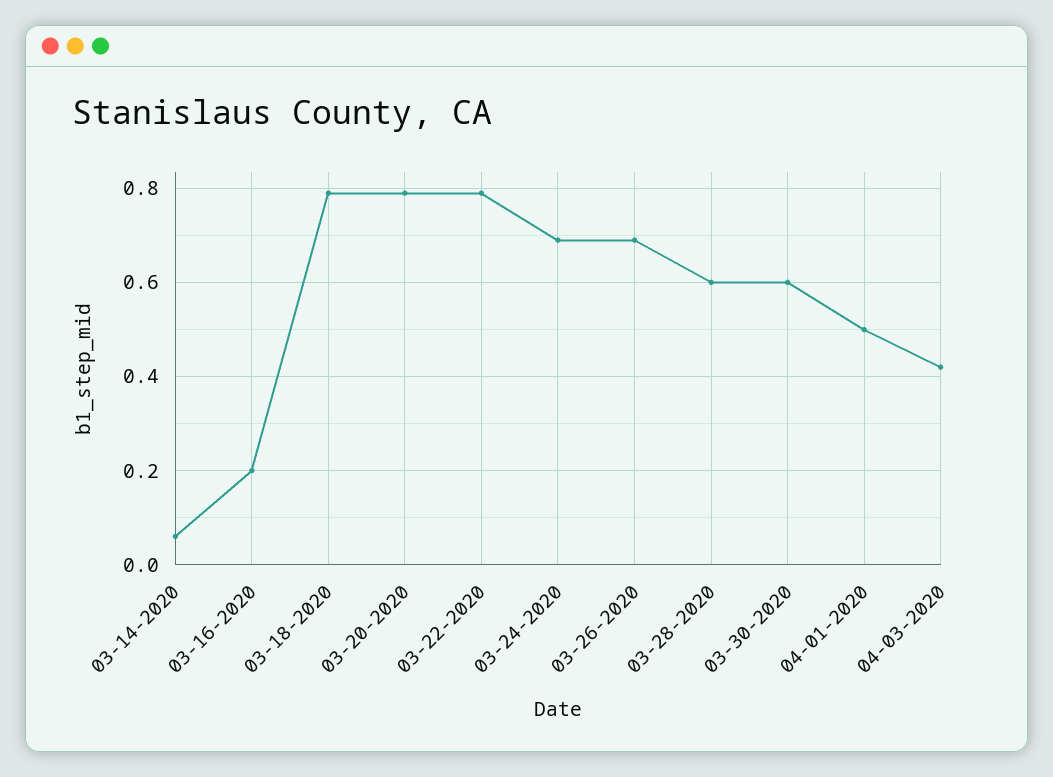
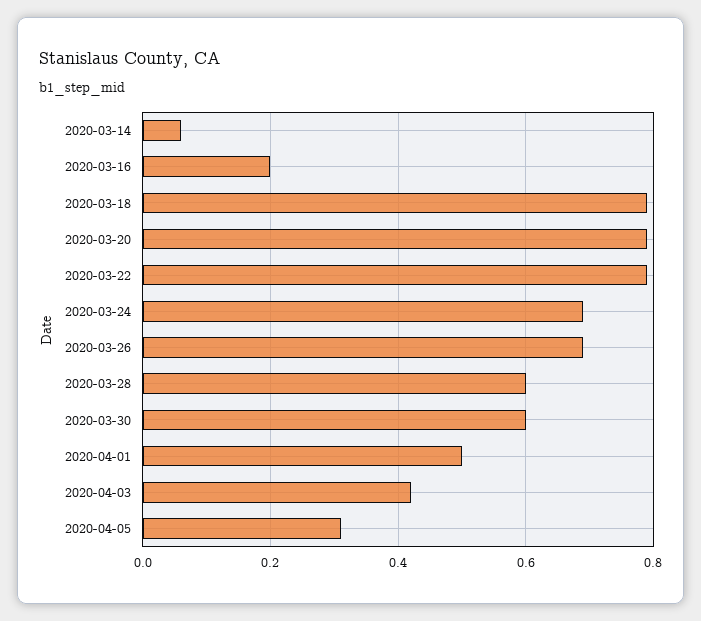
2020-04-05: none -> 0.3

